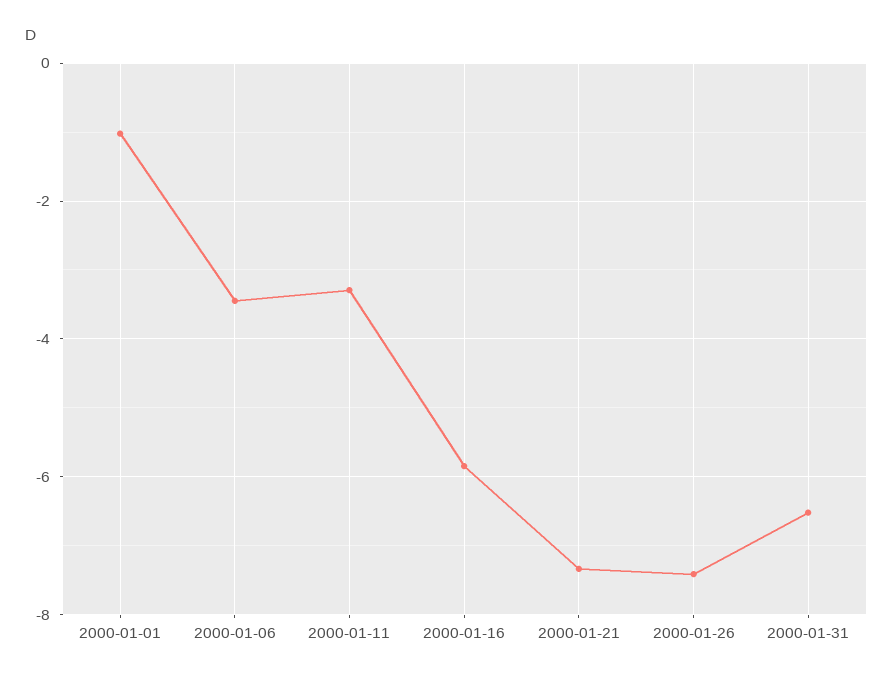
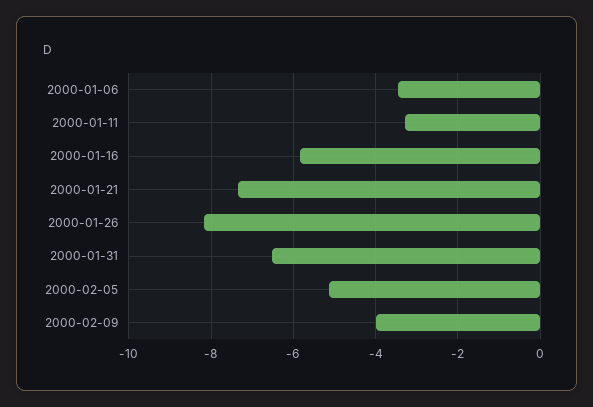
2000-01-01: -1 -> none
2000-01-26: -7.4 -> -8.2
2000-02-05: none -> -5.2
2000-02-09: none -> -4

